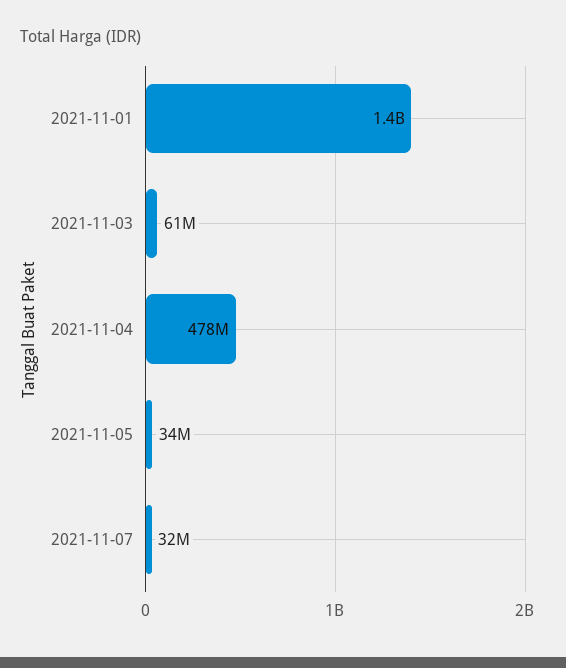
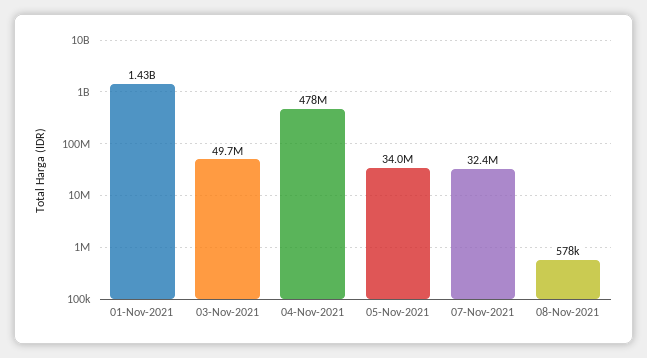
2021-11-03: 61000000 -> 49700000
08-Nov-2021: none -> 578000

